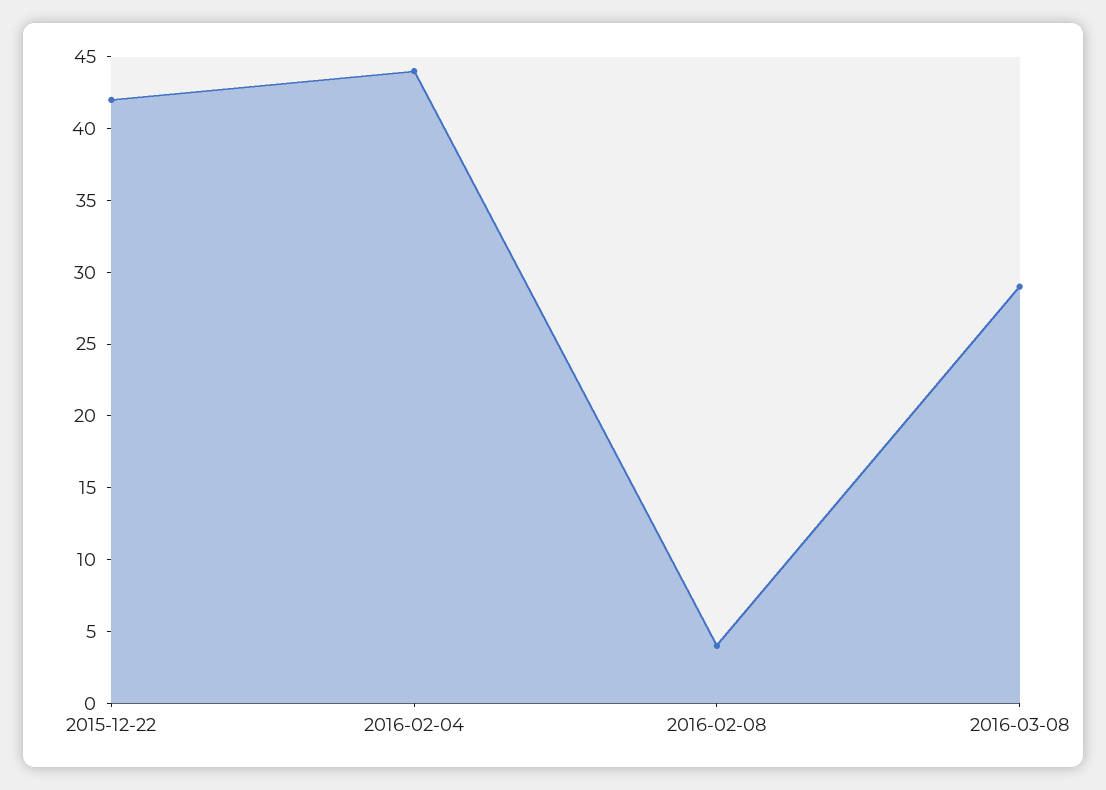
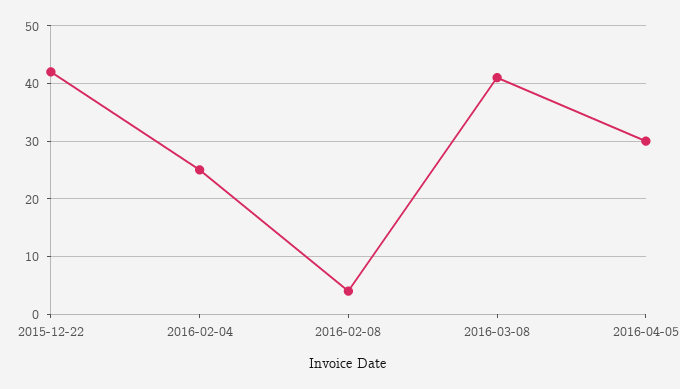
2016-02-04: 44 -> 25
2016-03-08: 29 -> 40
2016-04-05: none -> 30

